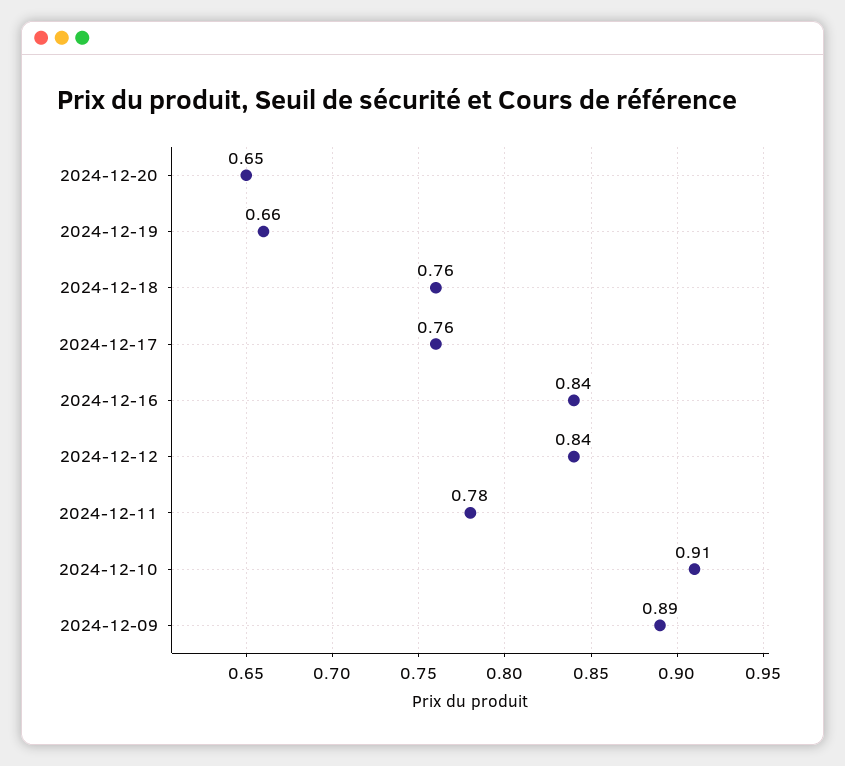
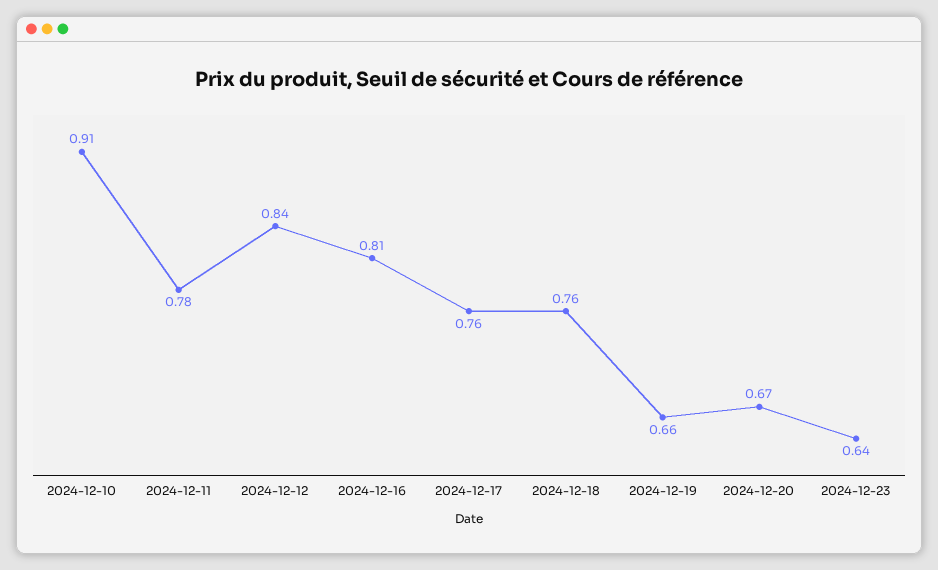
2024-12-20: 0.65 -> 0.67
2024-12-16: 0.84 -> 0.81
2024-12-09: 0.89 -> none
2024-12-23: none -> 0.64

